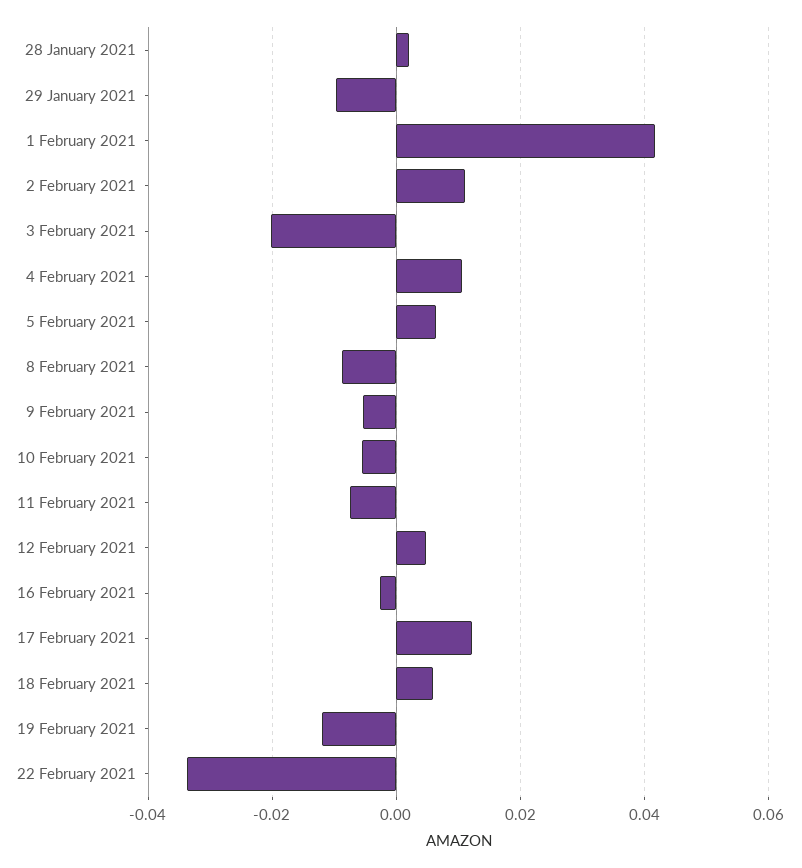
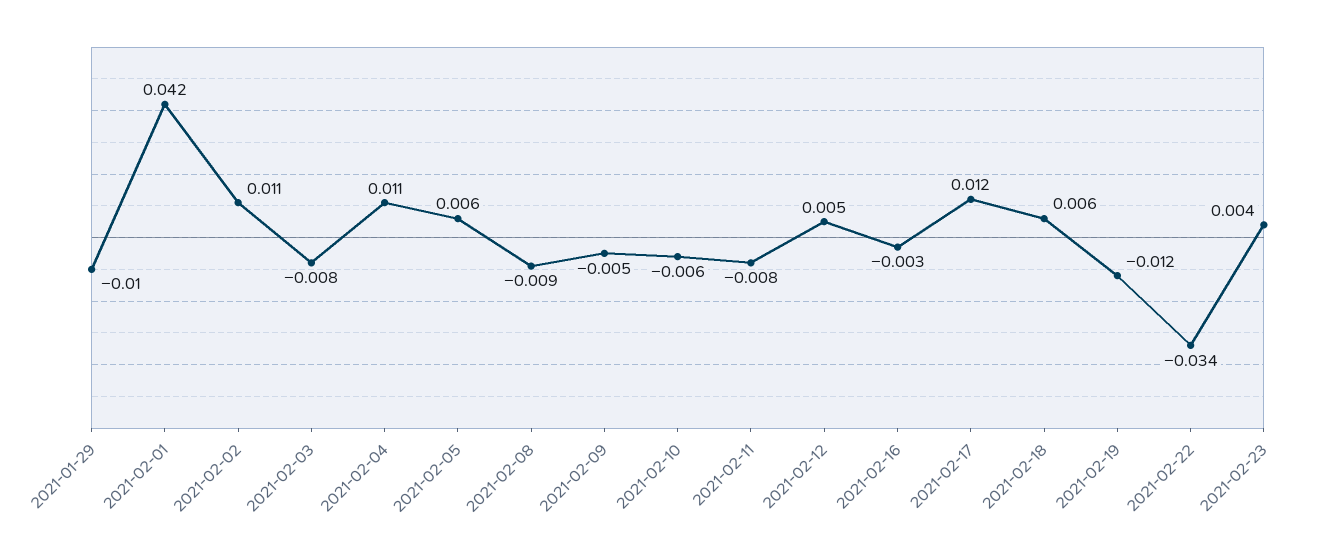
28 January 2021: 0.002 -> none
3 February 2021: -0.02 -> -0.008
2021-02-23: none -> 0.004

